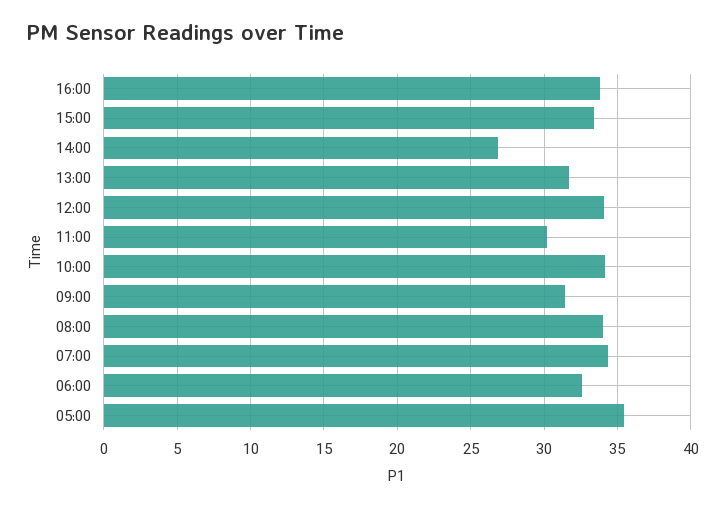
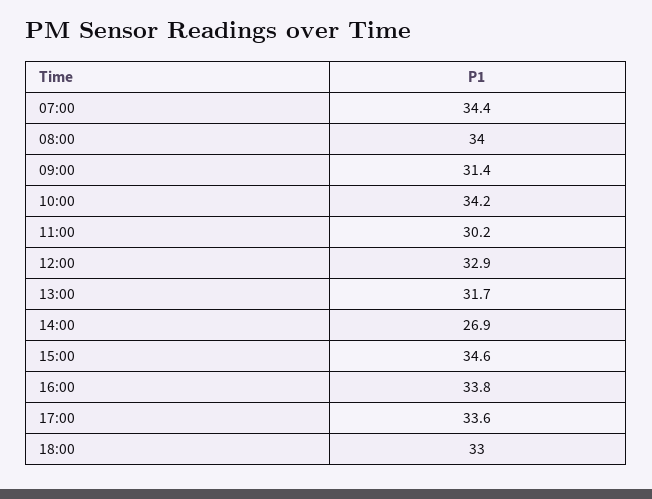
15:00: 33.5 -> 34.6
12:00: 34 -> 32.9
06:00: 32.5 -> none
05:00: 35.5 -> none
17:00: none -> 33.6
18:00: none -> 33

